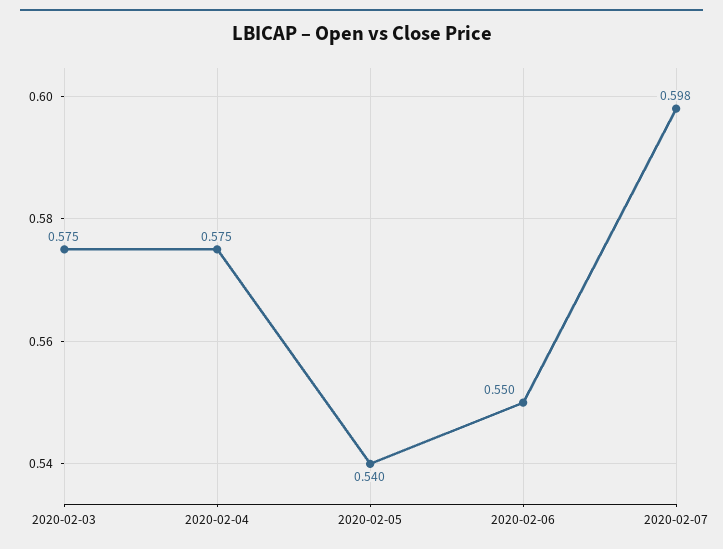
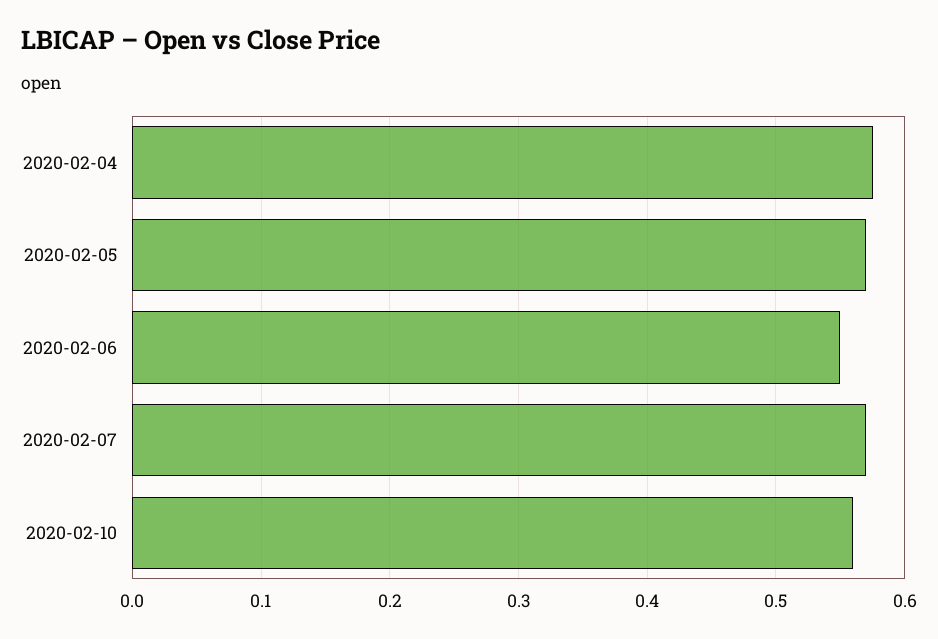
2020-02-03: 0.575 -> none
2020-02-05: 0.54 -> 0.57
2020-02-07: 0.598 -> 0.57
2020-02-10: none -> 0.56

